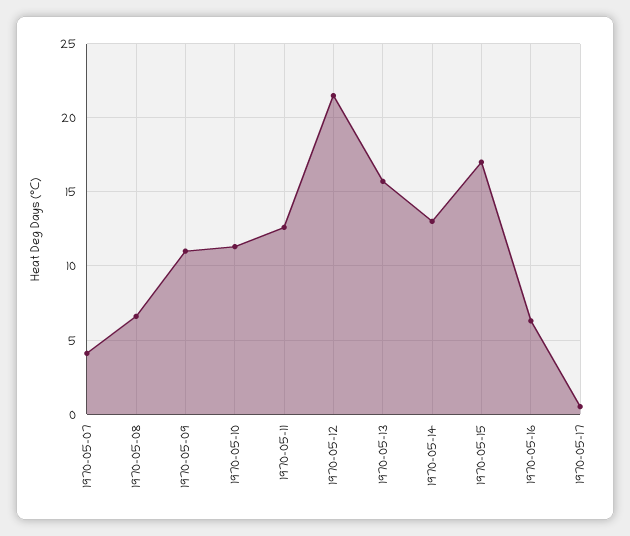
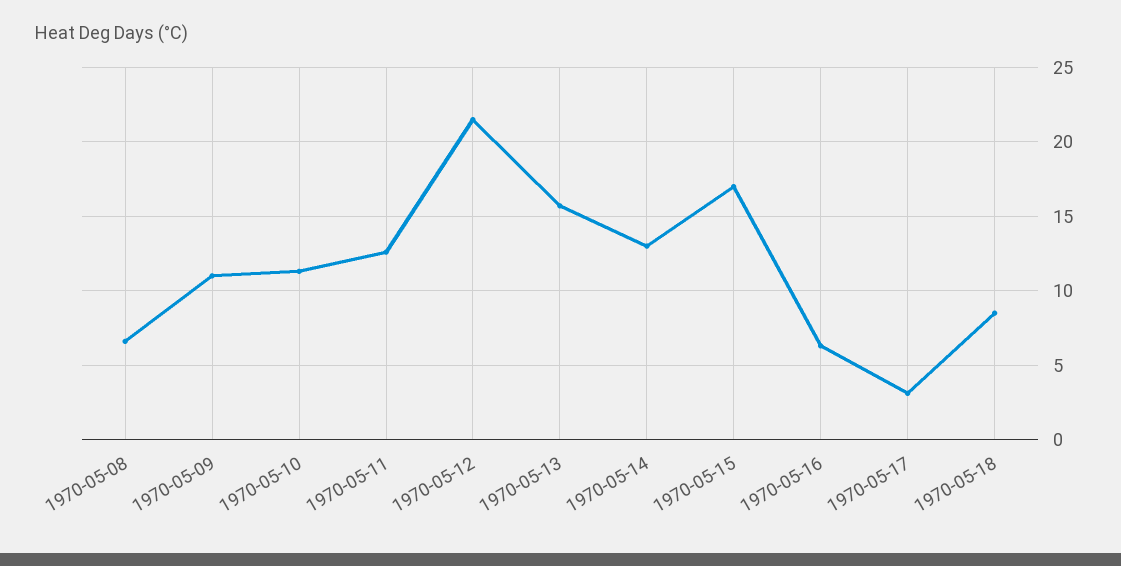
1970-05-07: 4 -> none
1970-05-17: 0.5 -> 3
1970-05-18: none -> 8.5

